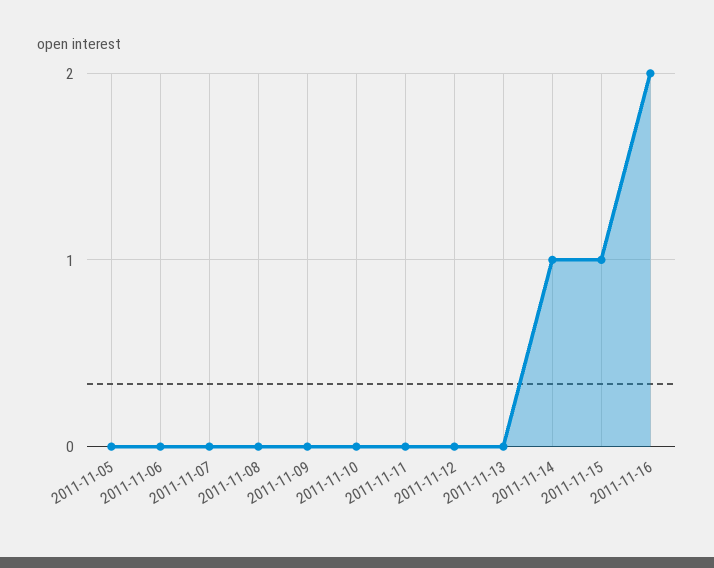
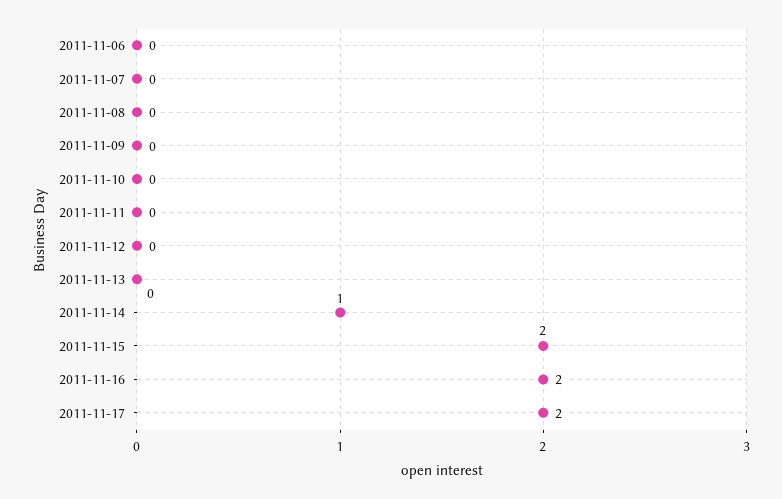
2011-11-05: 0 -> none
2011-11-15: 1 -> 2
2011-11-17: none -> 2

